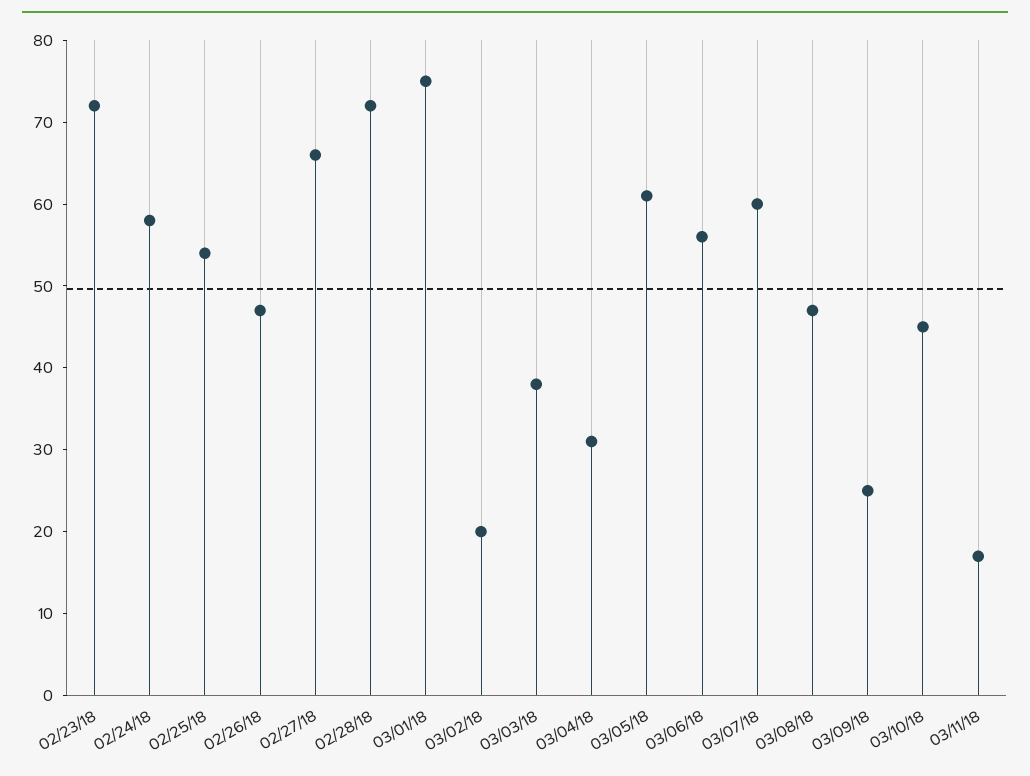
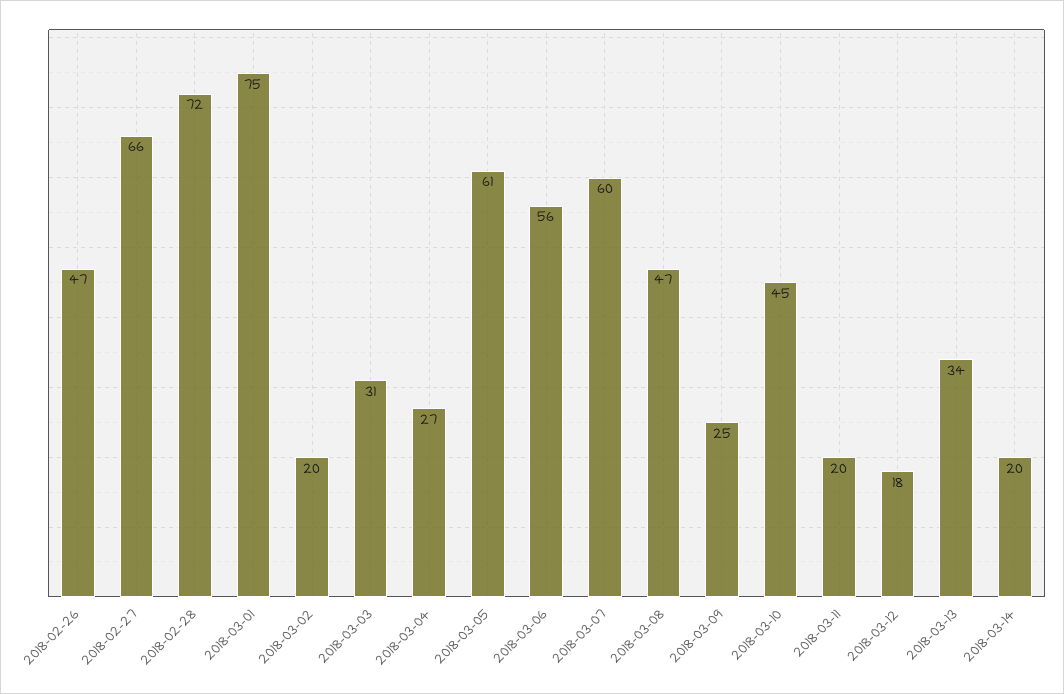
02/23/18: 72 -> none
02/24/18: 58 -> none
02/25/18: 54 -> none
03/03/18: 38 -> 31
03/04/18: 31 -> 27
03/11/18: 17 -> 20
2018-03-12: none -> 18
2018-03-13: none -> 34
2018-03-14: none -> 20

